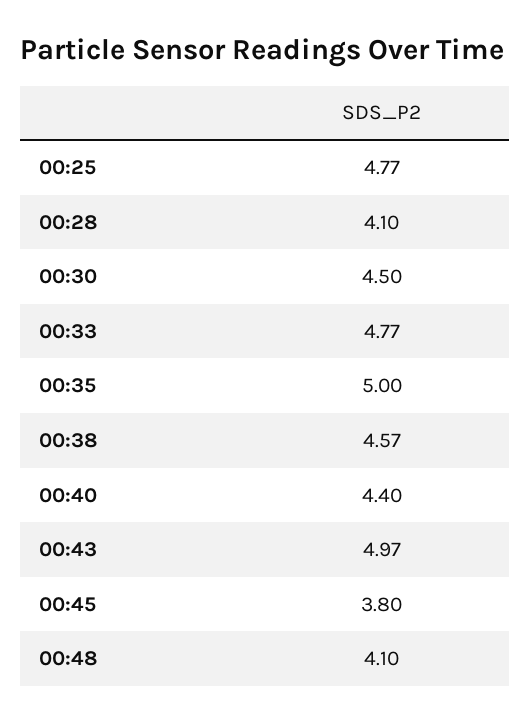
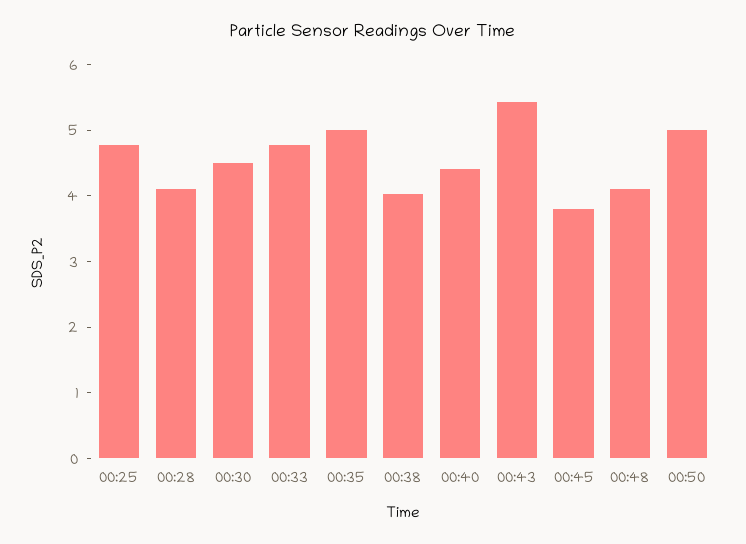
00:38: 4.57 -> 4
00:43: 4.97 -> 5.4
00:50: none -> 5

